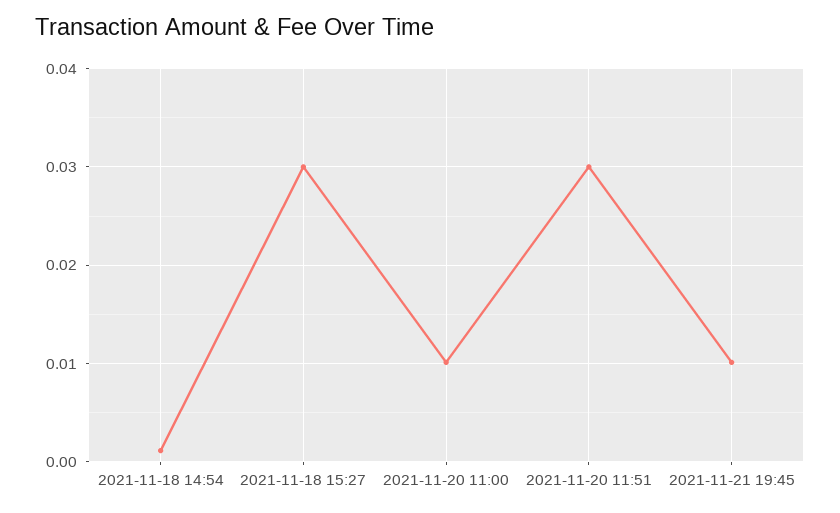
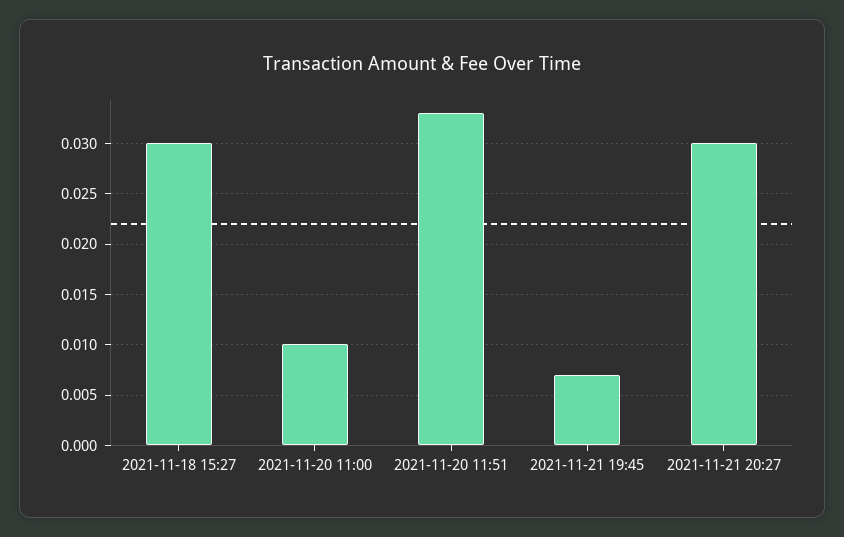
2021-11-18 14:54: 0.001 -> none
2021-11-20 11:51: 0.03 -> 0.033
2021-11-21 19:45: 0.01 -> 0.007
2021-11-21 20:27: none -> 0.03

